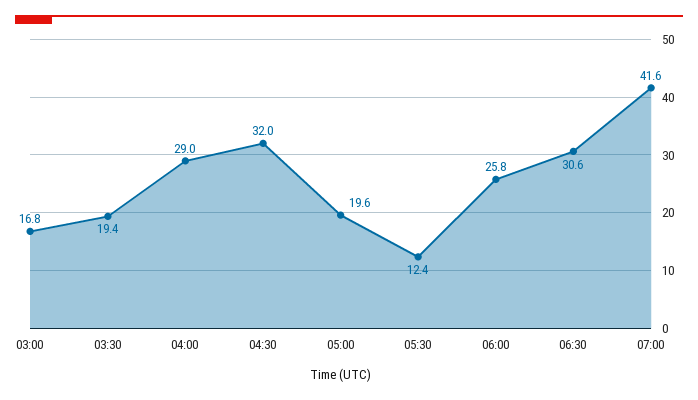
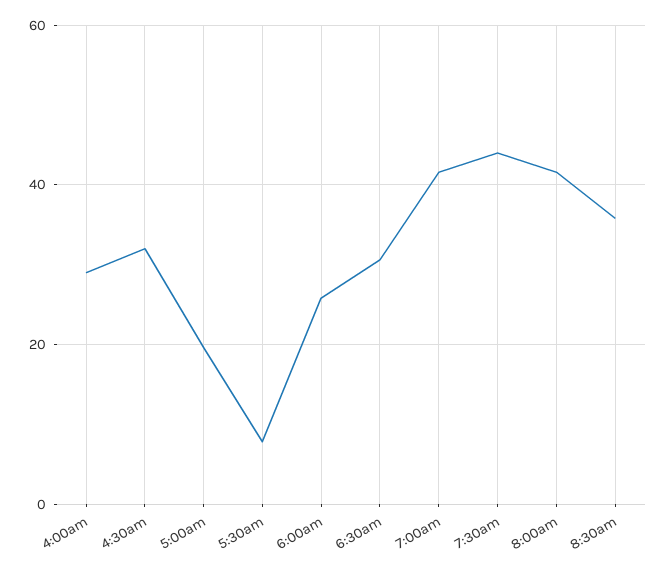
03:00: 16.8 -> none
03:30: 19.4 -> none
05:30: 12.4 -> 8
7:30am: none -> 44
8:00am: none -> 42
8:30am: none -> 36

